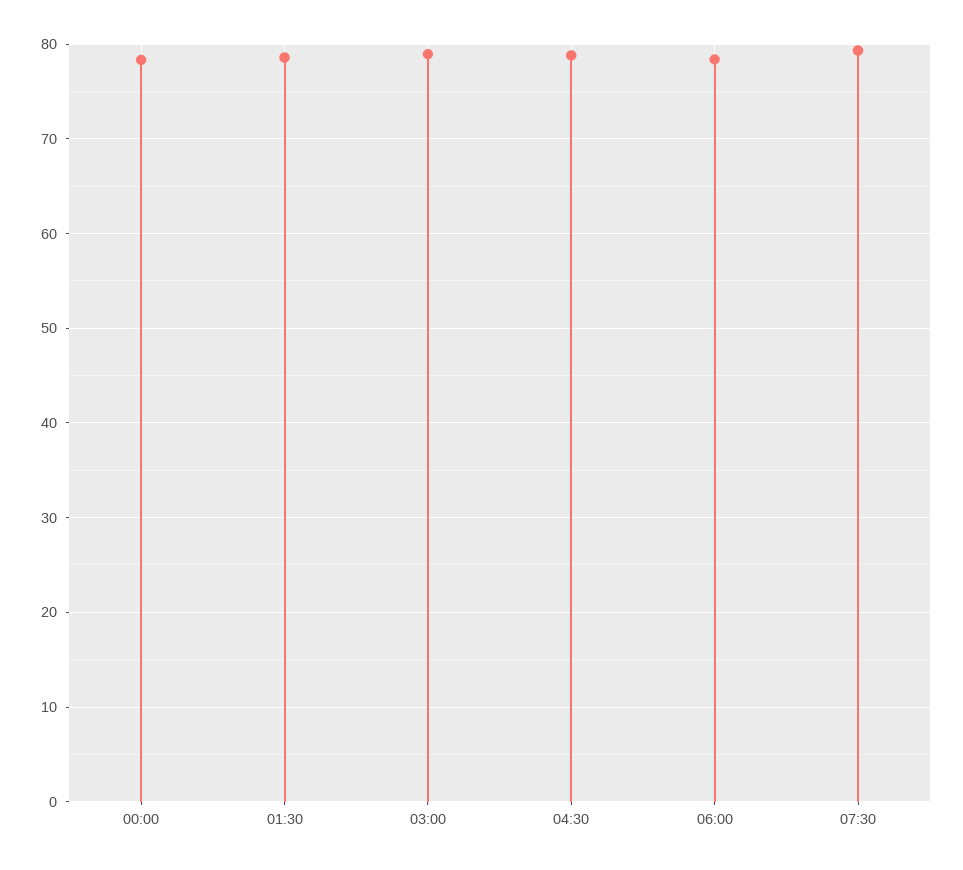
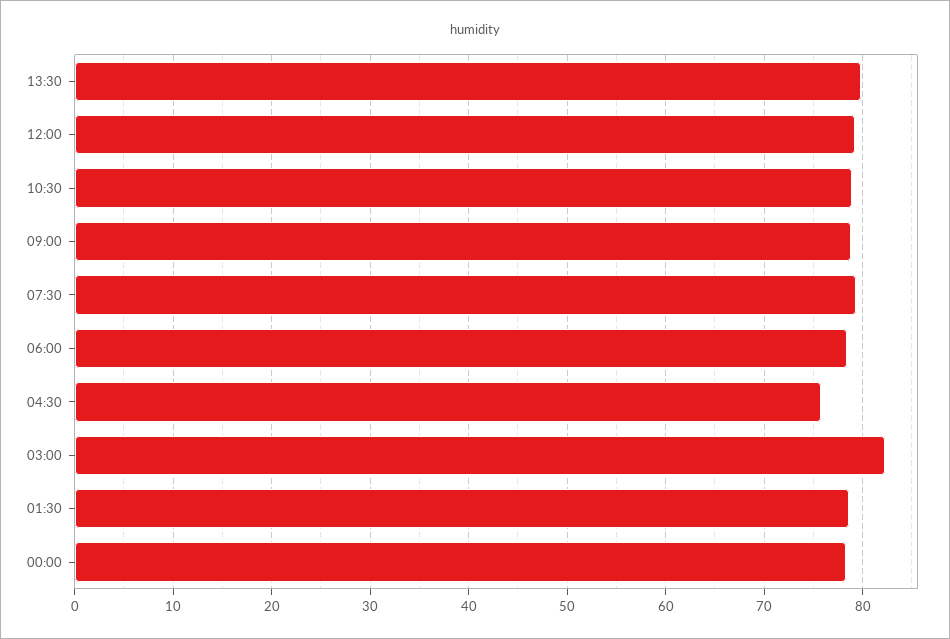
03:00: 79 -> 82
04:30: 79 -> 76
13:30: none -> 80
12:00: none -> 79
10:30: none -> 79
09:00: none -> 79

